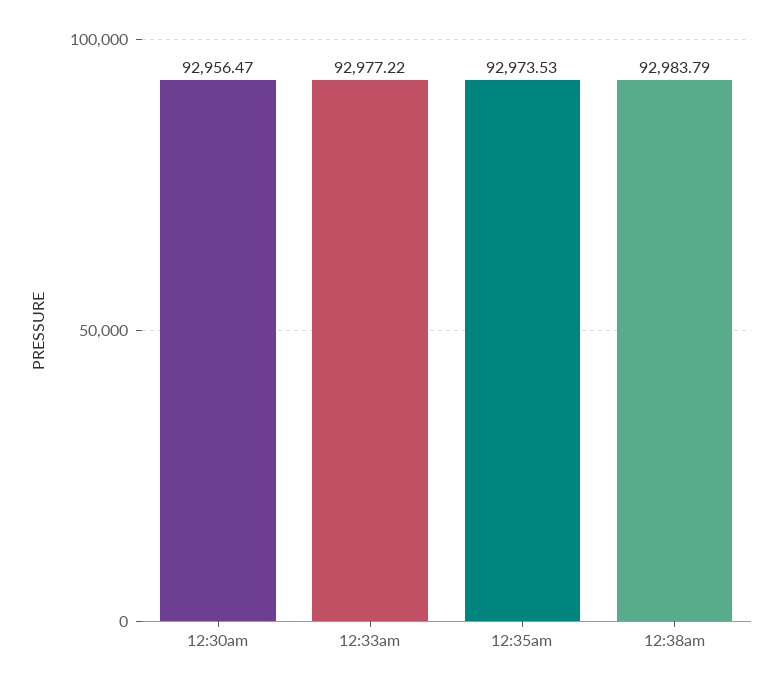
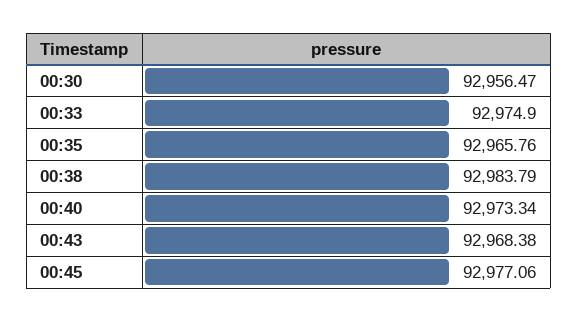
12:33am: 92977.22 -> 92974.9
12:35am: 92973.53 -> 92965.76
00:40: none -> 92973.34
00:43: none -> 92968.38
00:45: none -> 92977.06

